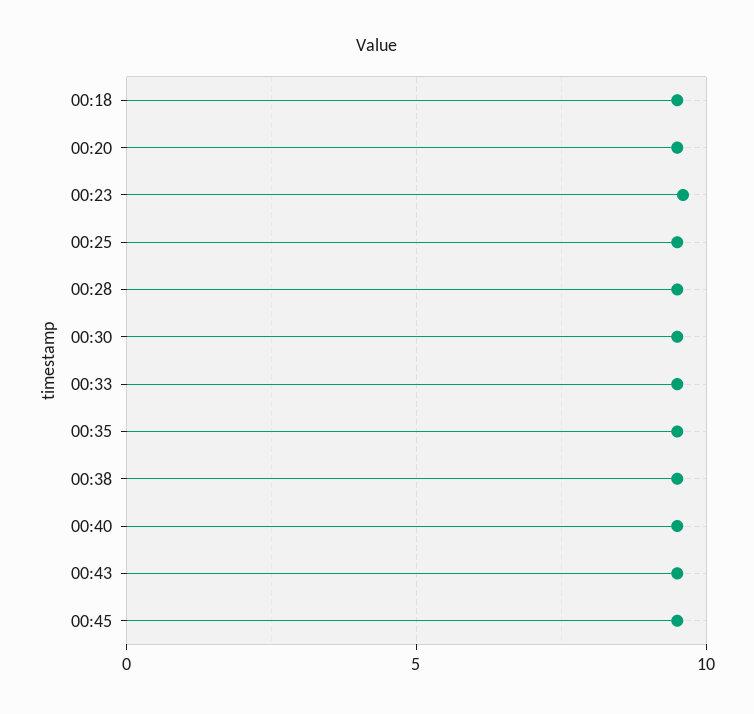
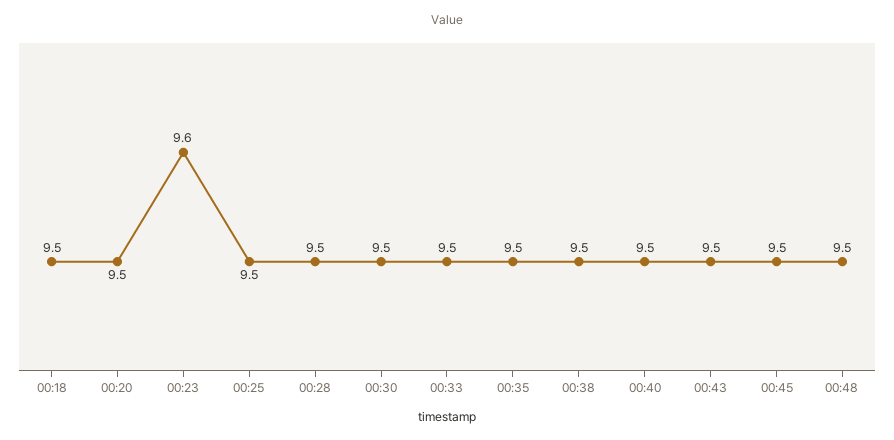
00:48: none -> 9.5

